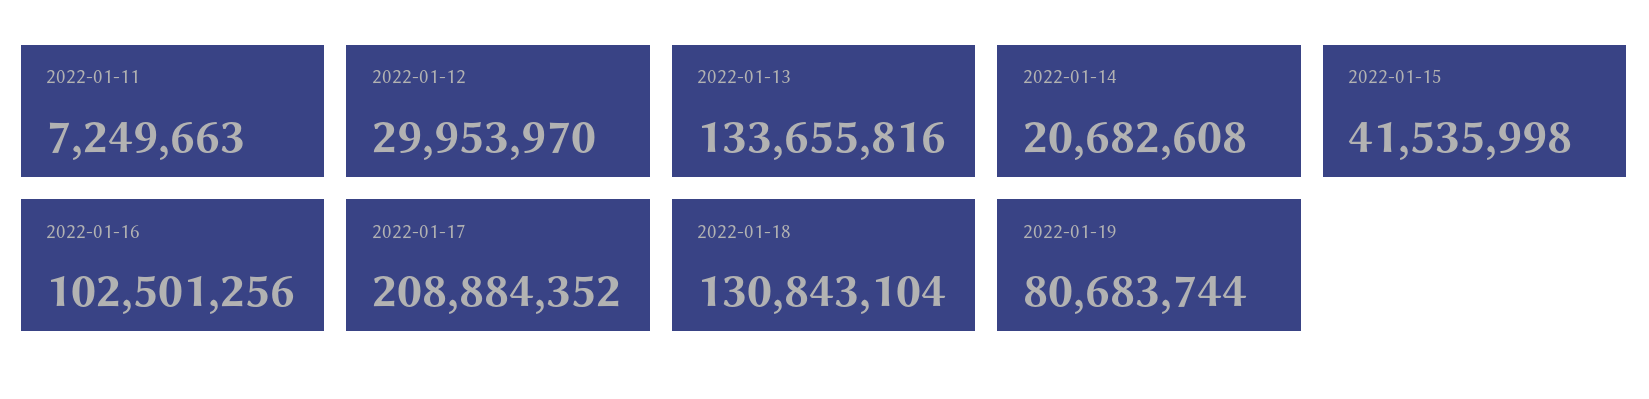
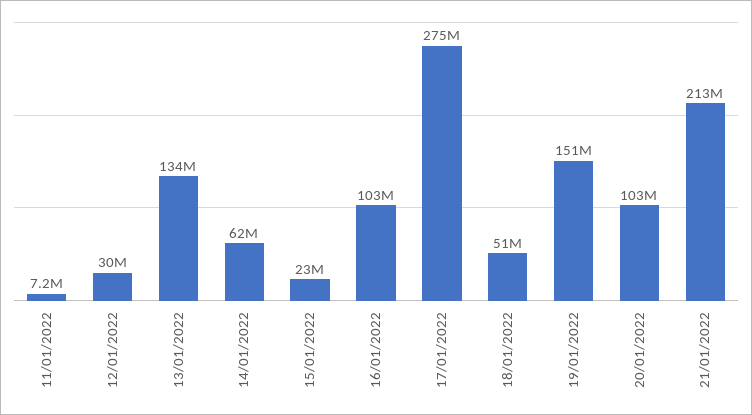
2022-01-14: 20682608 -> 62000000
2022-01-15: 41535998 -> 23000000
2022-01-17: 208884352 -> 275000000
2022-01-18: 130843104 -> 51000000
2022-01-19: 80683744 -> 151000000
20/01/2022: none -> 103000000
21/01/2022: none -> 213000000

